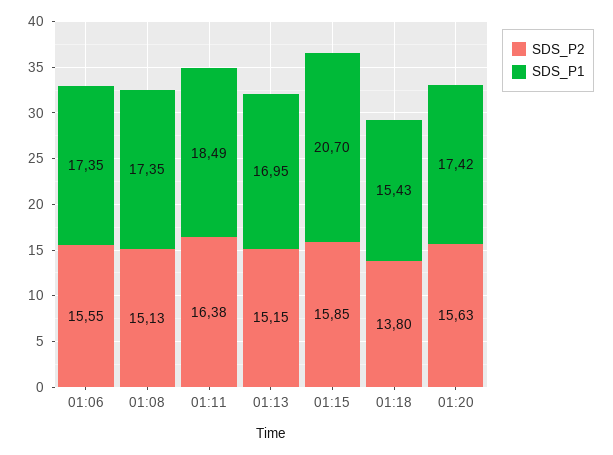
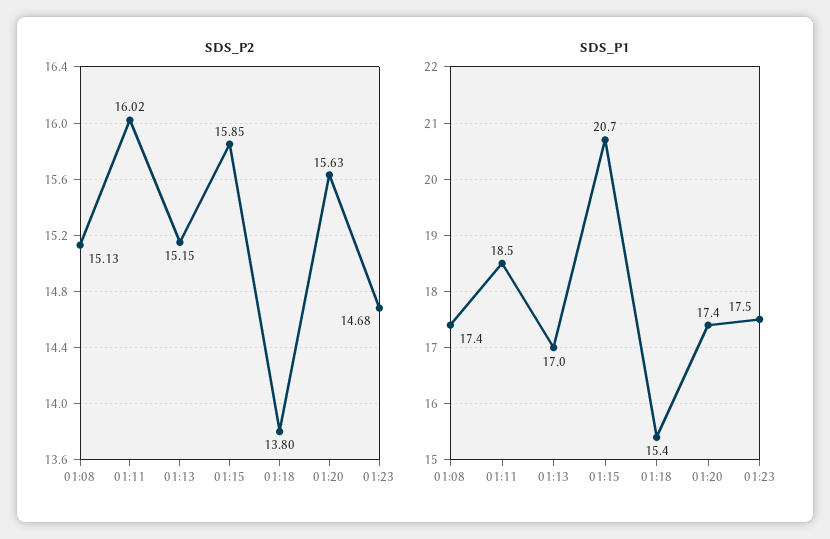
SDS_P2, 01:06: 15.55 -> none
SDS_P1, 01:06: 17.35 -> none
SDS_P2, 01:11: 16.38 -> 16.02
SDS_P2, 01:23: none -> 14.68
SDS_P1, 01:23: none -> 17.5

